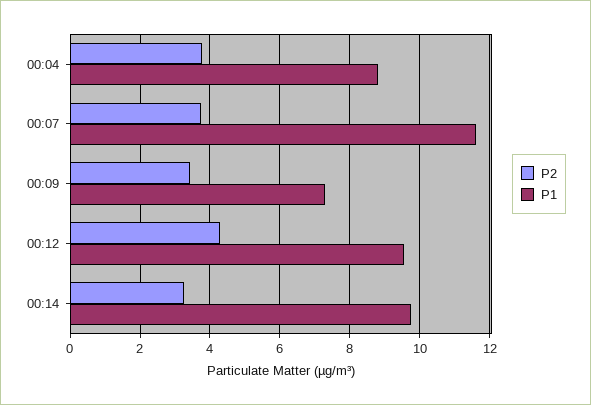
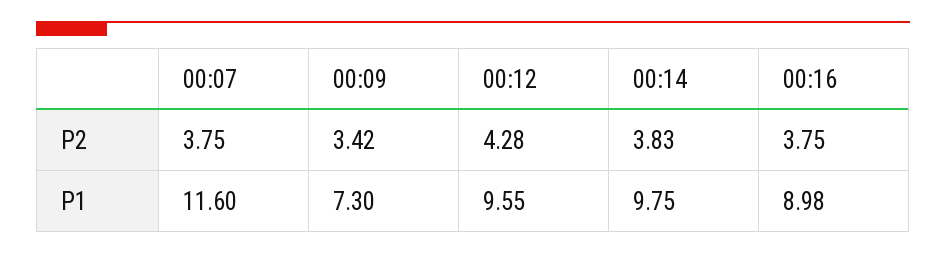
P2, 00:04: 3.8 -> none
P1, 00:04: 8.8 -> none
P2, 00:14: 3.2 -> 3.83
P2, 00:16: none -> 3.75
P1, 00:16: none -> 8.98

